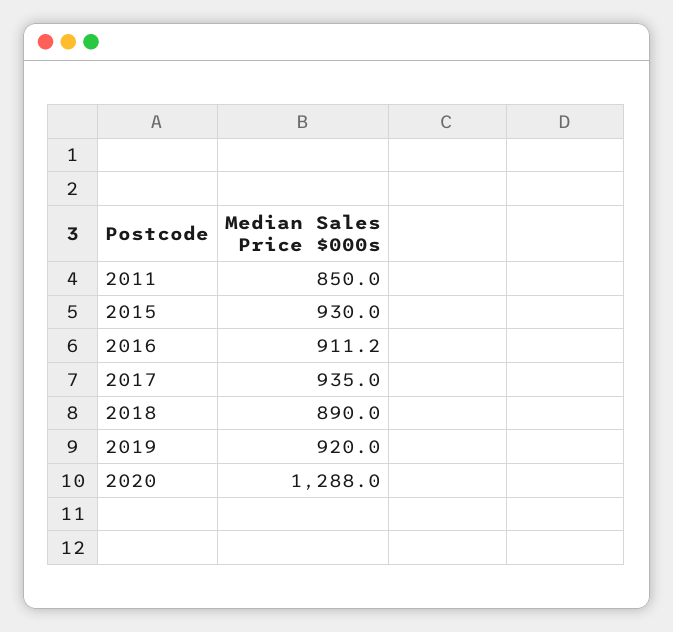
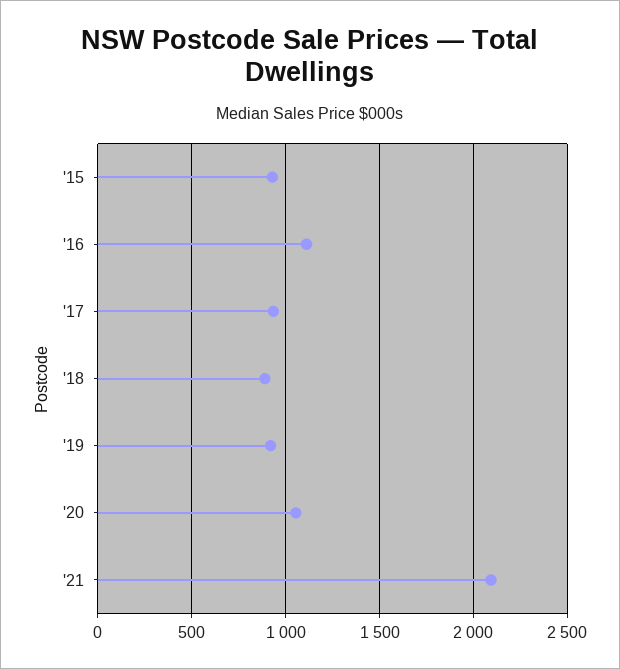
2011: 850 -> none
2016: 911.2 -> 1100
2020: 1288 -> 1050
'21: none -> 2100

